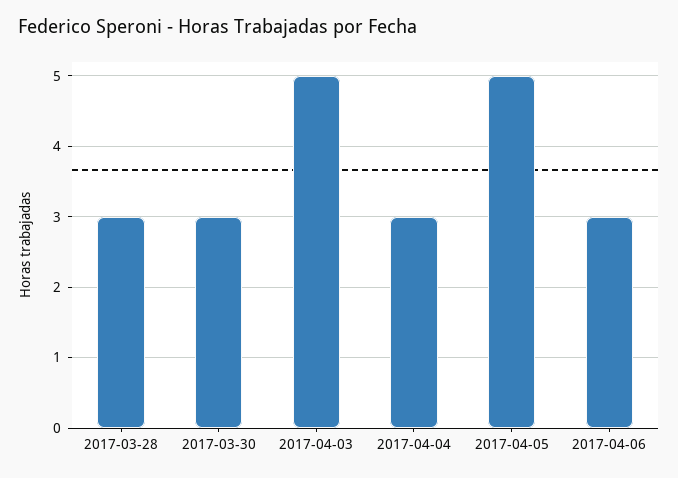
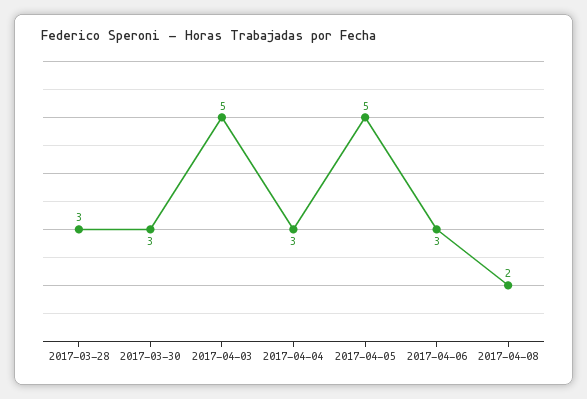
2017-04-08: none -> 2

